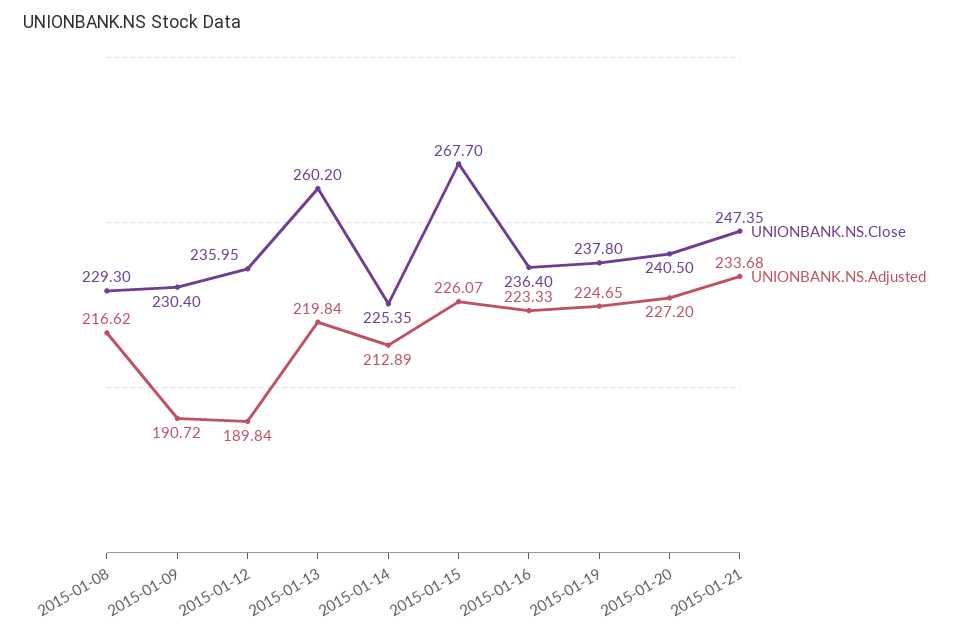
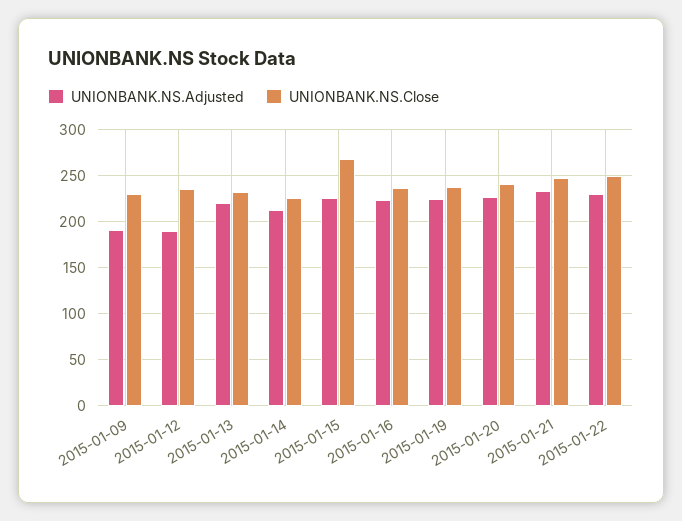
UNIONBANK.NS.Close, 2015-01-08: 229.3 -> none
UNIONBANK.NS.Adjusted, 2015-01-08: 216.62 -> none
UNIONBANK.NS.Close, 2015-01-13: 260.2 -> 230
UNIONBANK.NS.Adjusted, 2015-01-22: none -> 230
UNIONBANK.NS.Close, 2015-01-22: none -> 250

